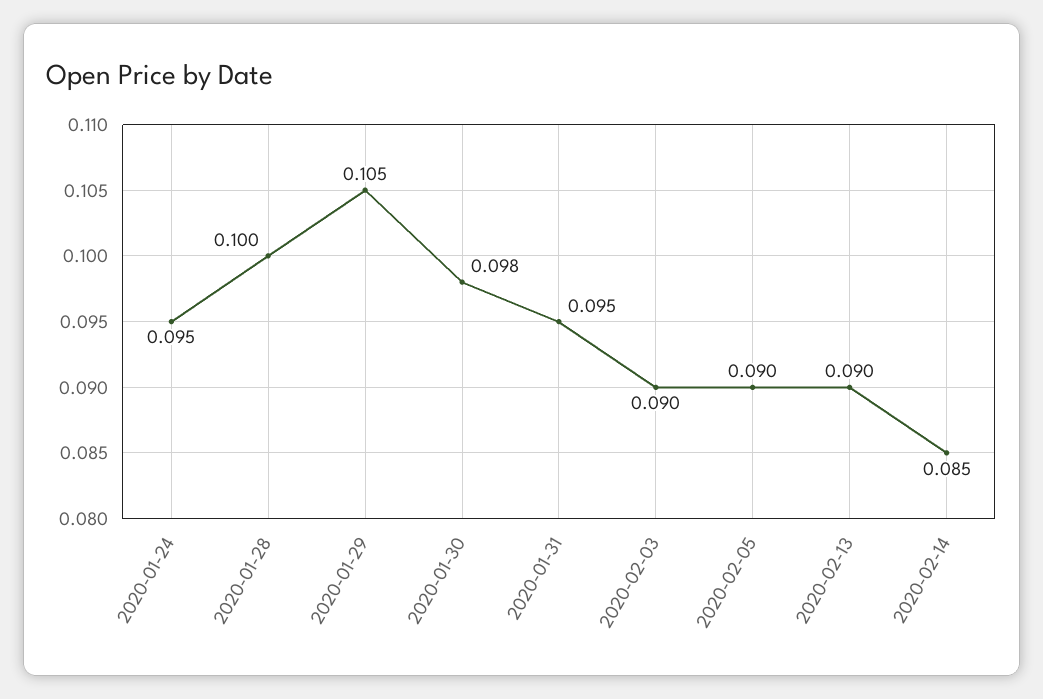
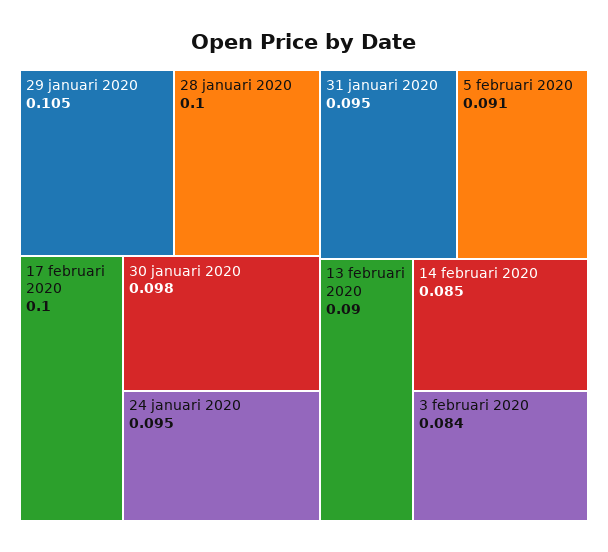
2020-02-03: 0.09 -> 0.084
2020-02-05: 0.09 -> 0.091
17 februari 2020: none -> 0.1

